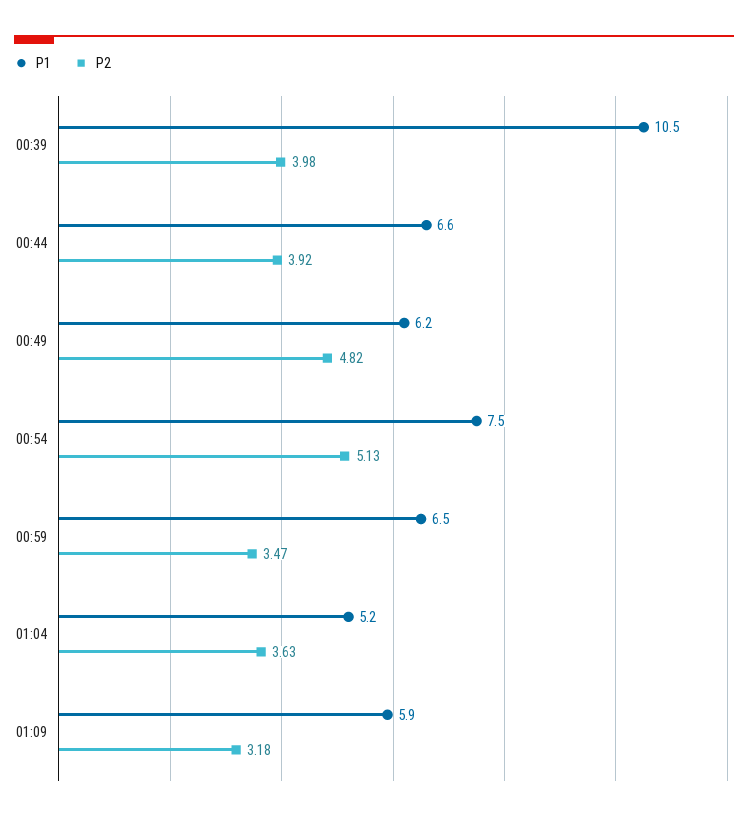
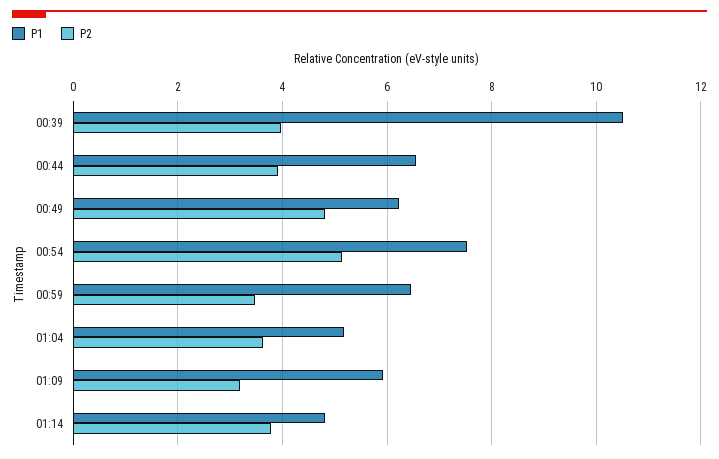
P1, 01:14: none -> 4.8
P2, 01:14: none -> 3.8

